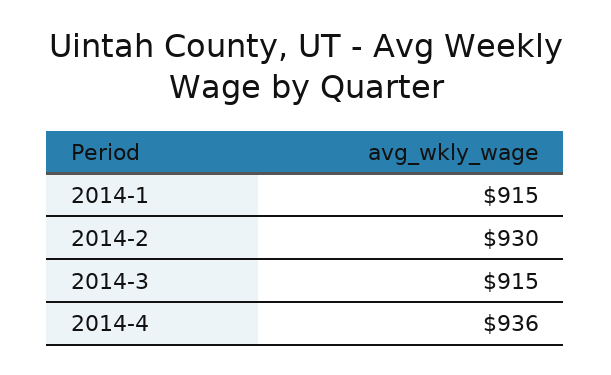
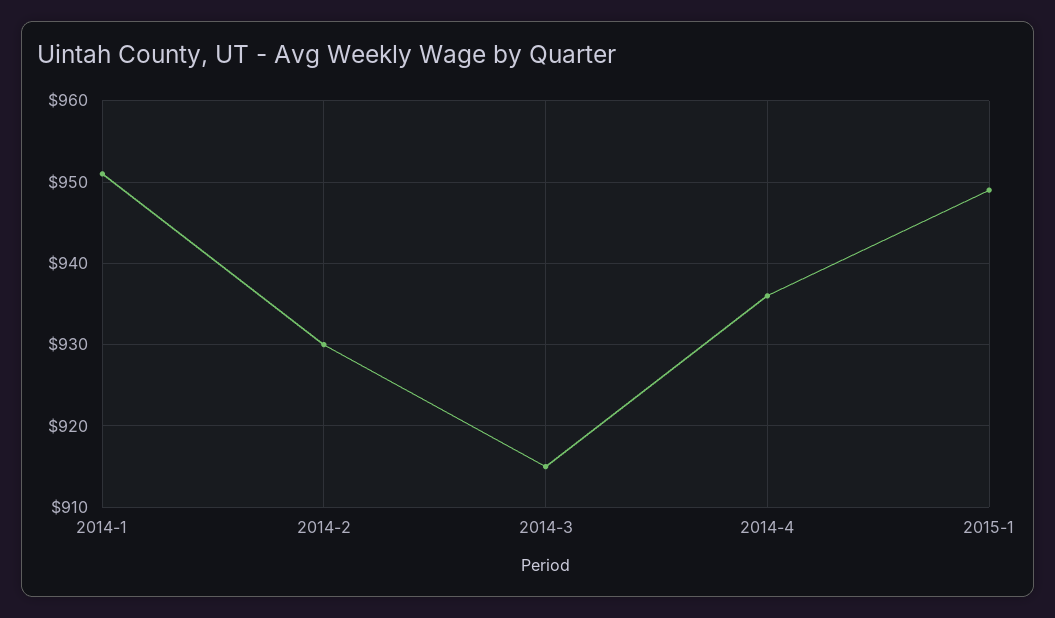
2014-1: 915 -> 951
2015-1: none -> 949

